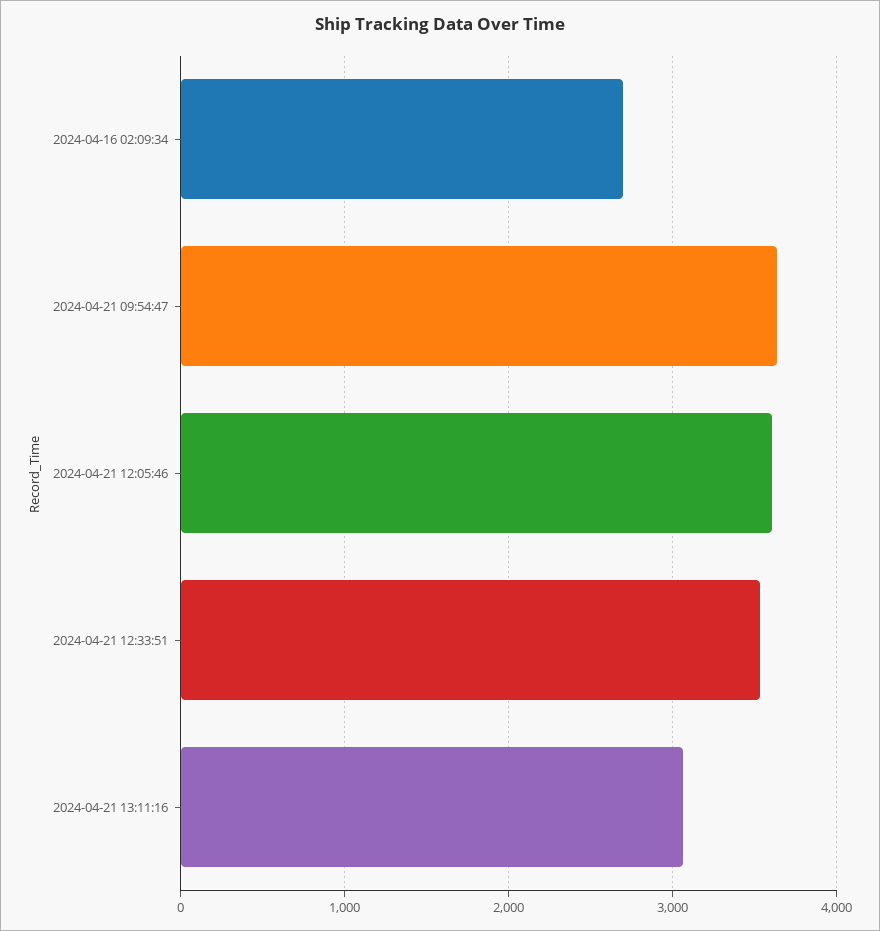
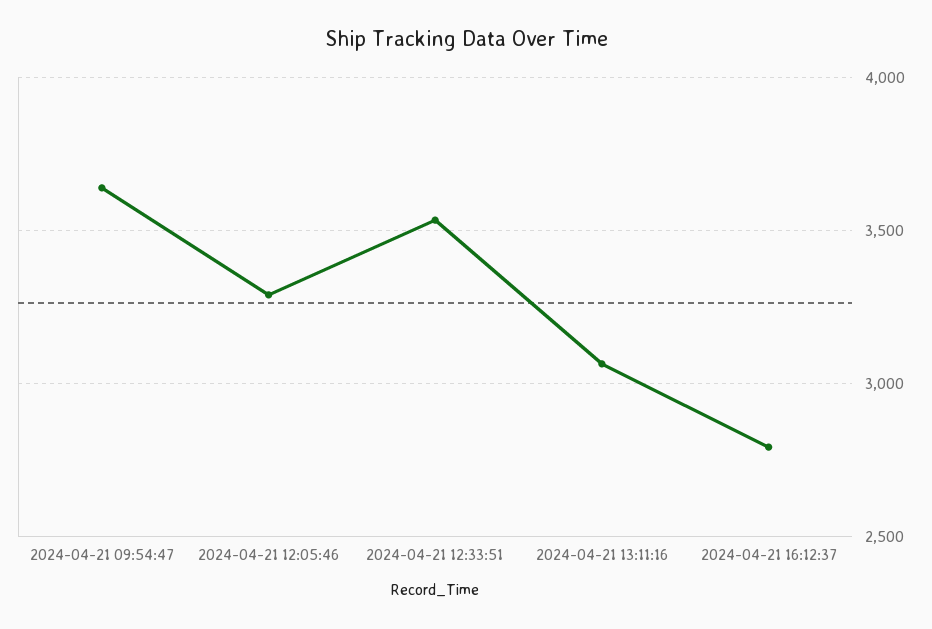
2024-04-16 02:09:34: 2700 -> none
2024-04-21 12:05:46: 3600 -> 3300
2024-04-21 16:12:37: none -> 2800

